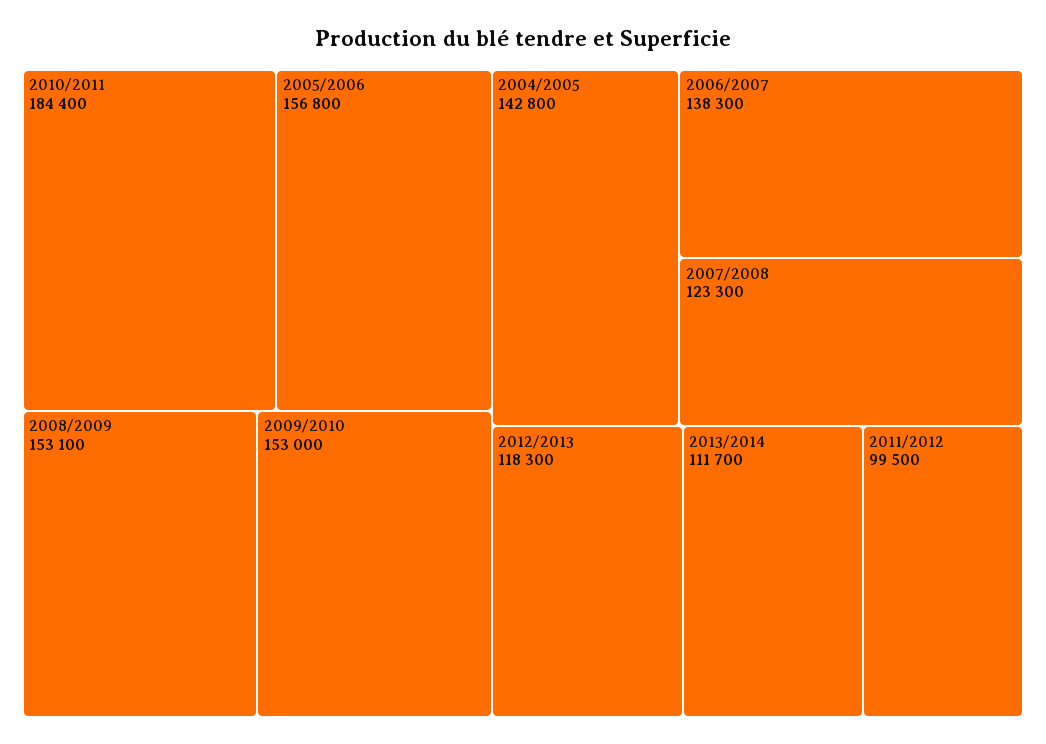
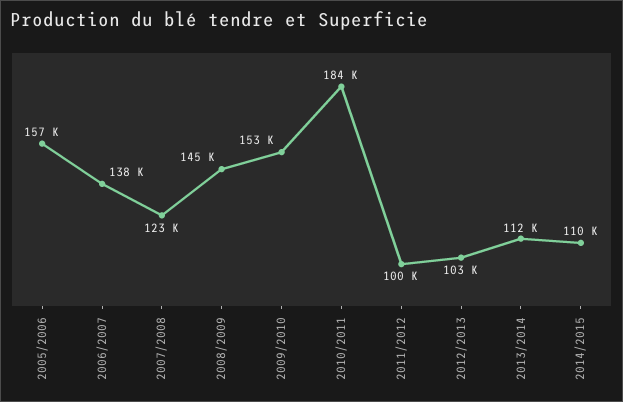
2008/2009: 153100 -> 145000
2004/2005: 142800 -> none
2012/2013: 118300 -> 103000
2014/2015: none -> 110000

